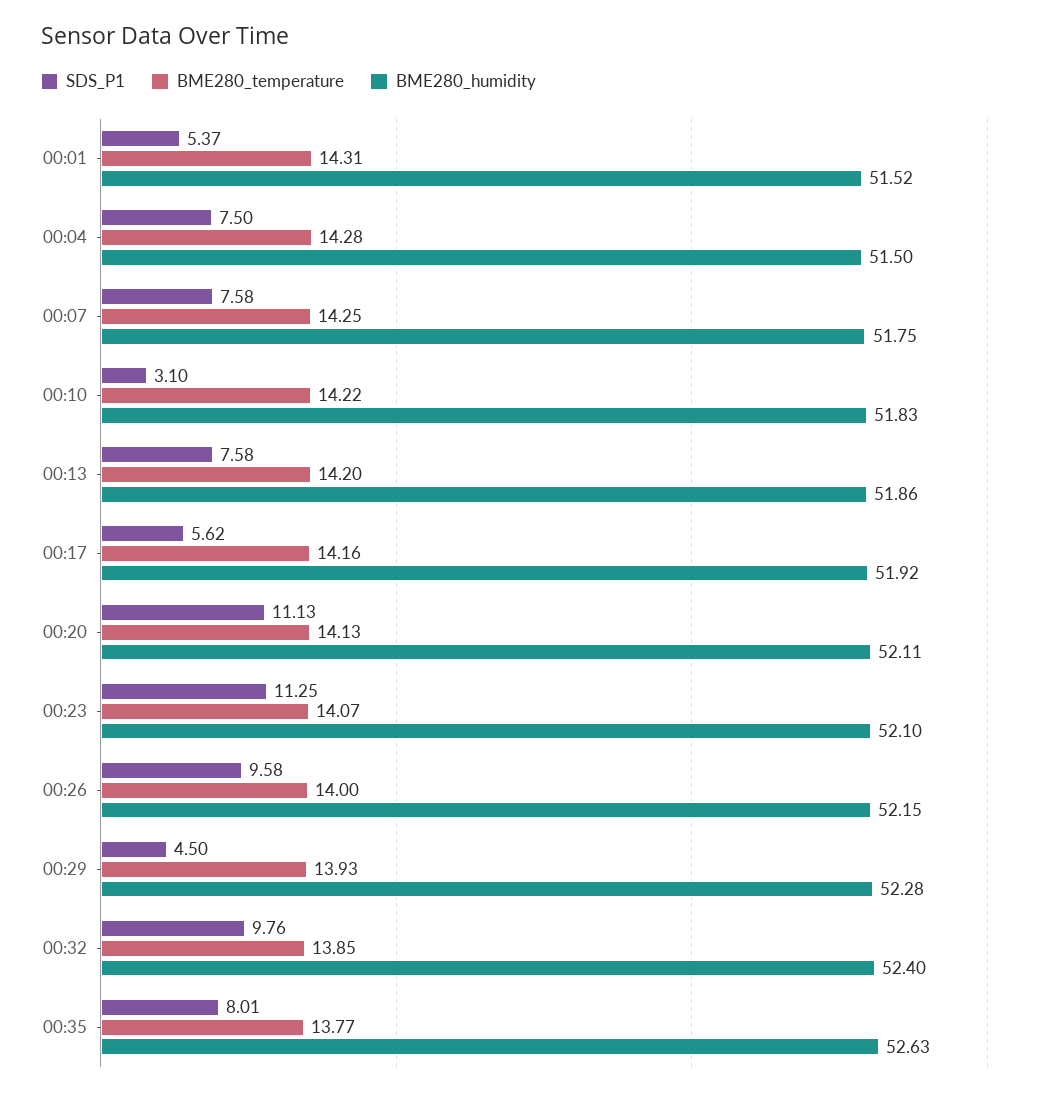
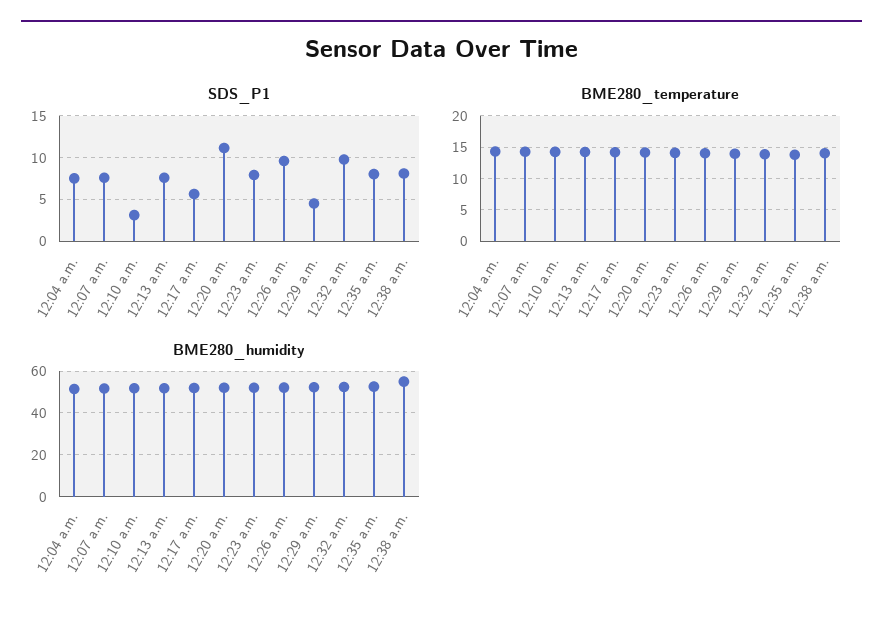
SDS_P1, 00:01: 5.37 -> none
BME280_temperature, 00:01: 14.31 -> none
BME280_humidity, 00:01: 51.52 -> none
SDS_P1, 00:23: 11.25 -> 8
SDS_P1, 12:38 a.m.: none -> 8
BME280_temperature, 12:38 a.m.: none -> 14
BME280_humidity, 12:38 a.m.: none -> 55

